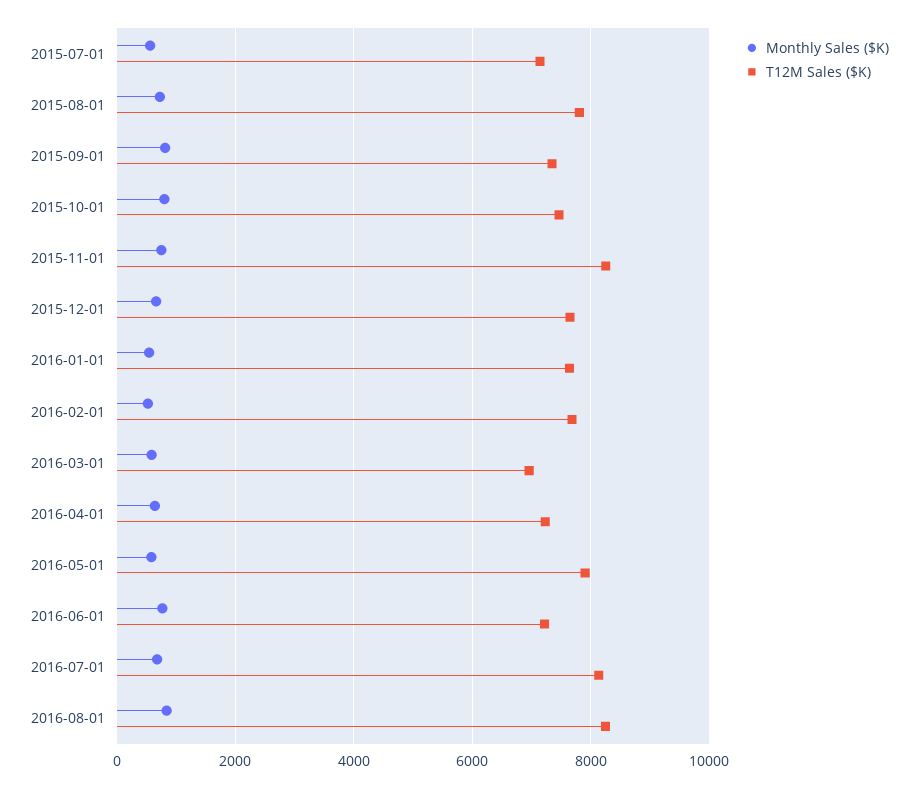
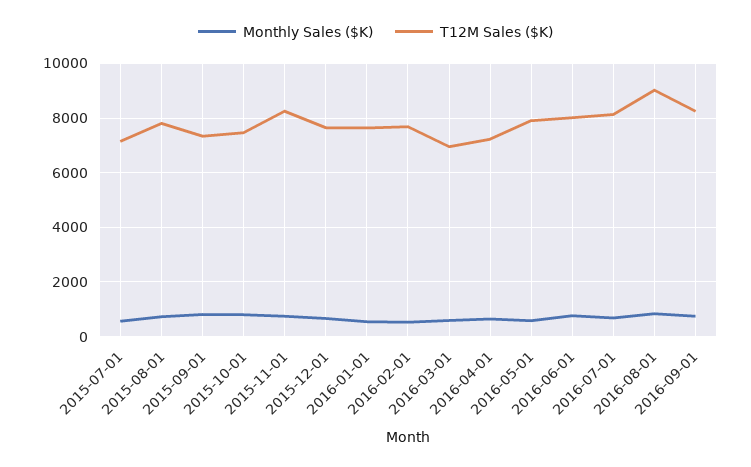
T12M Sales ($K), 2016-06-01: 7200 -> 8000
T12M Sales ($K), 2016-08-01: 8200 -> 9000
Monthly Sales ($K), 2016-09-01: none -> 750
T12M Sales ($K), 2016-09-01: none -> 8250

